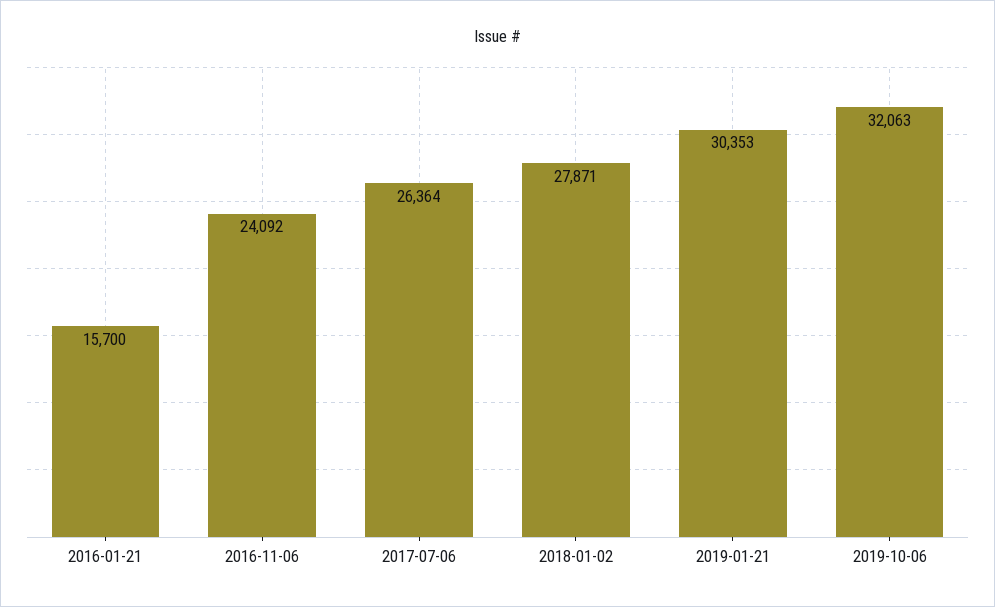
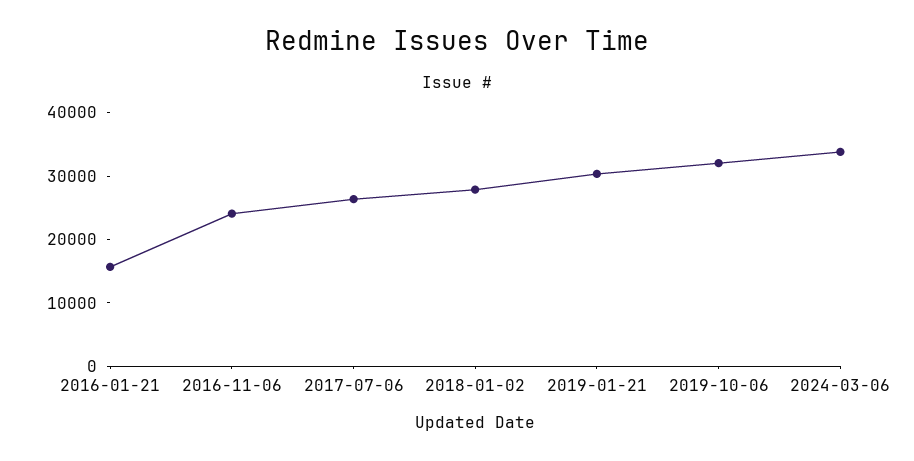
2024-03-06: none -> 34000

